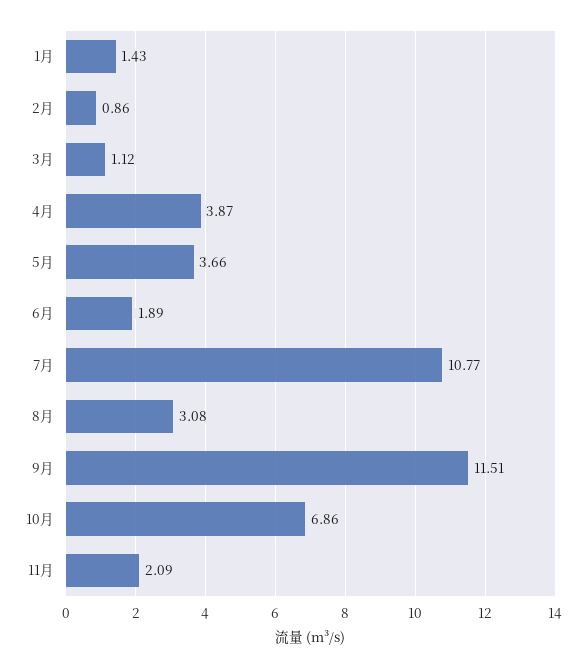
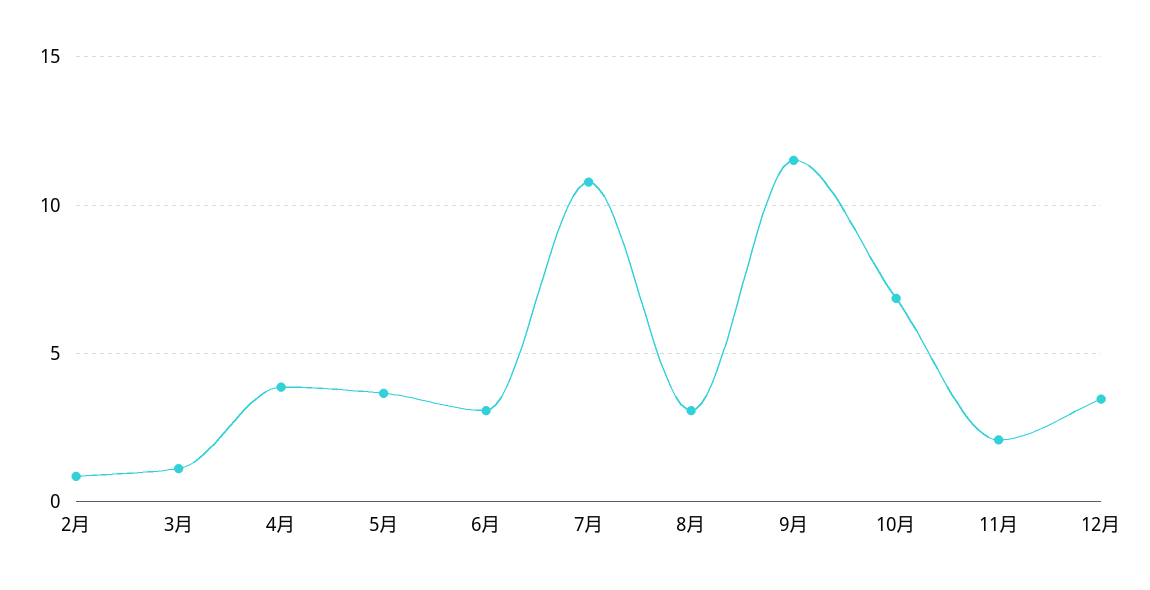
1月: 1.43 -> none
6月: 1.89 -> 3
12月: none -> 3.5

